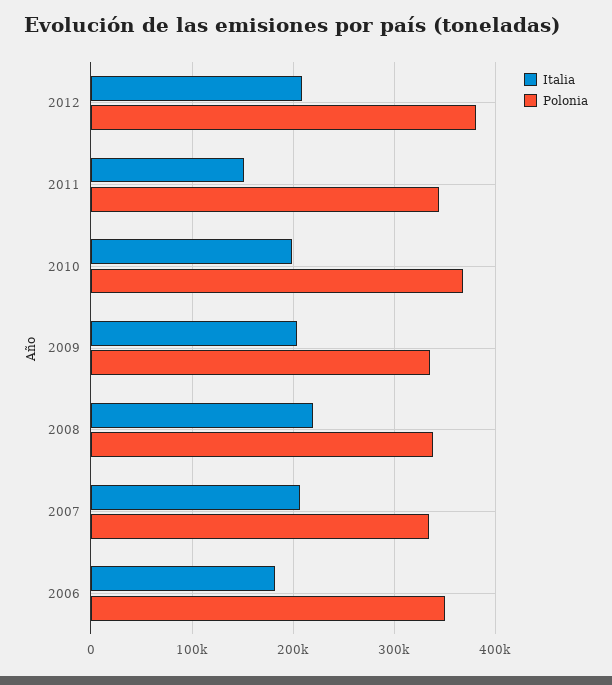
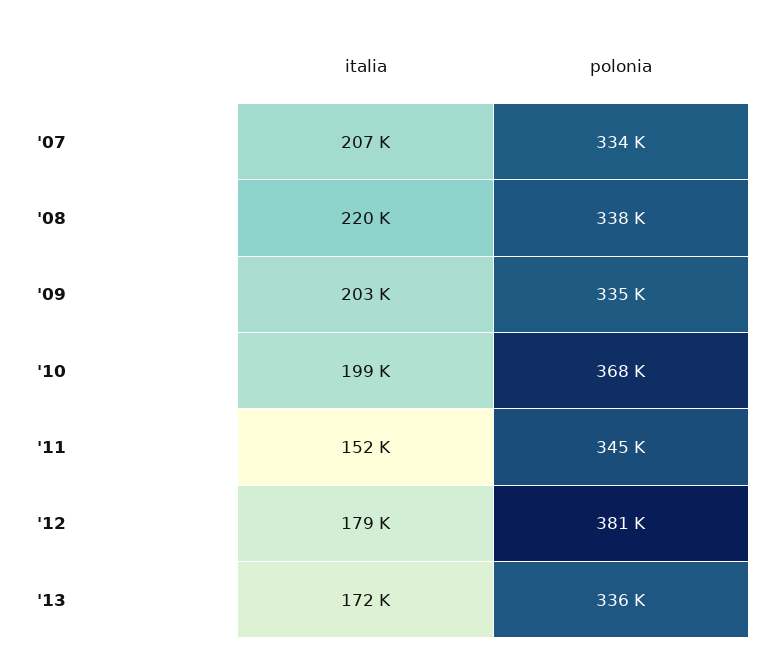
Italia, 2012: 210000 -> 179000
Italia, 2006: 180000 -> none
Polonia, 2006: 350000 -> none
Italia, '13: none -> 172000
Polonia, '13: none -> 336000

